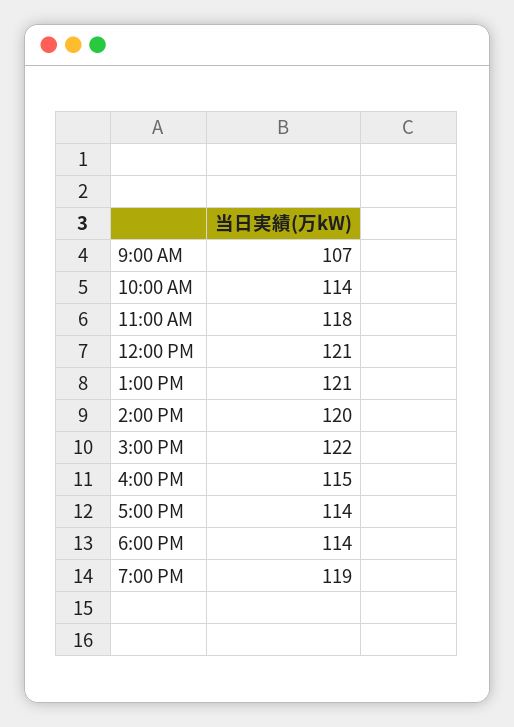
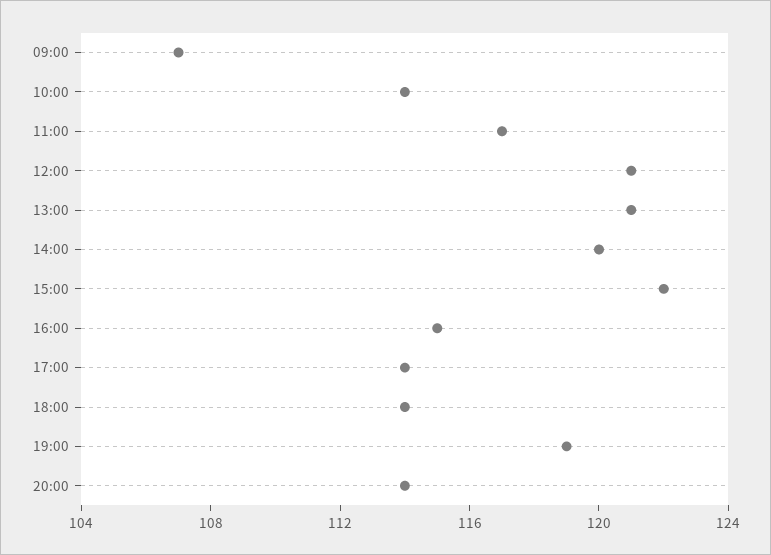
11:00 AM: 118 -> 117
20:00: none -> 114

